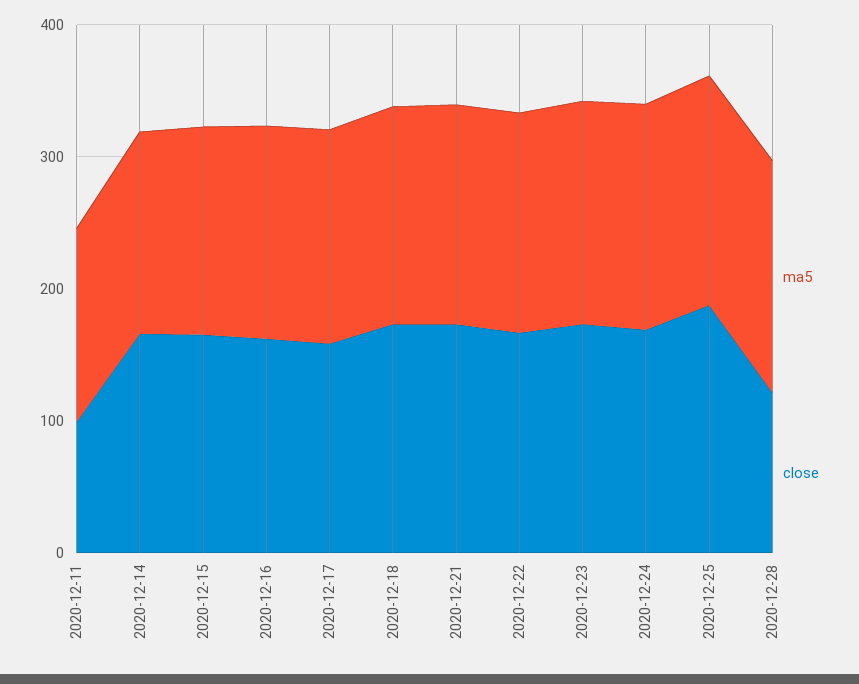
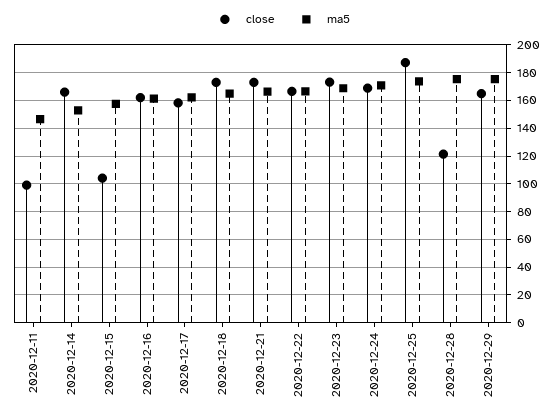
close, 2020-12-15: 160 -> 105
close, 2020-12-29: none -> 165
ma5, 2020-12-29: none -> 175

